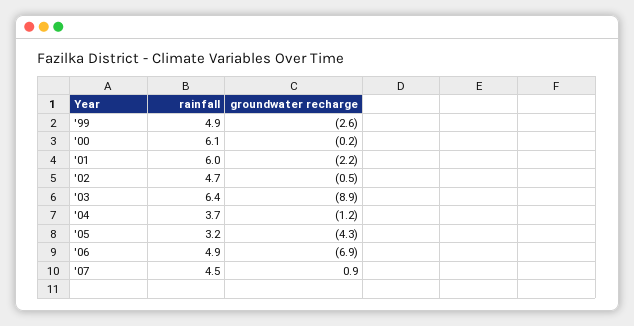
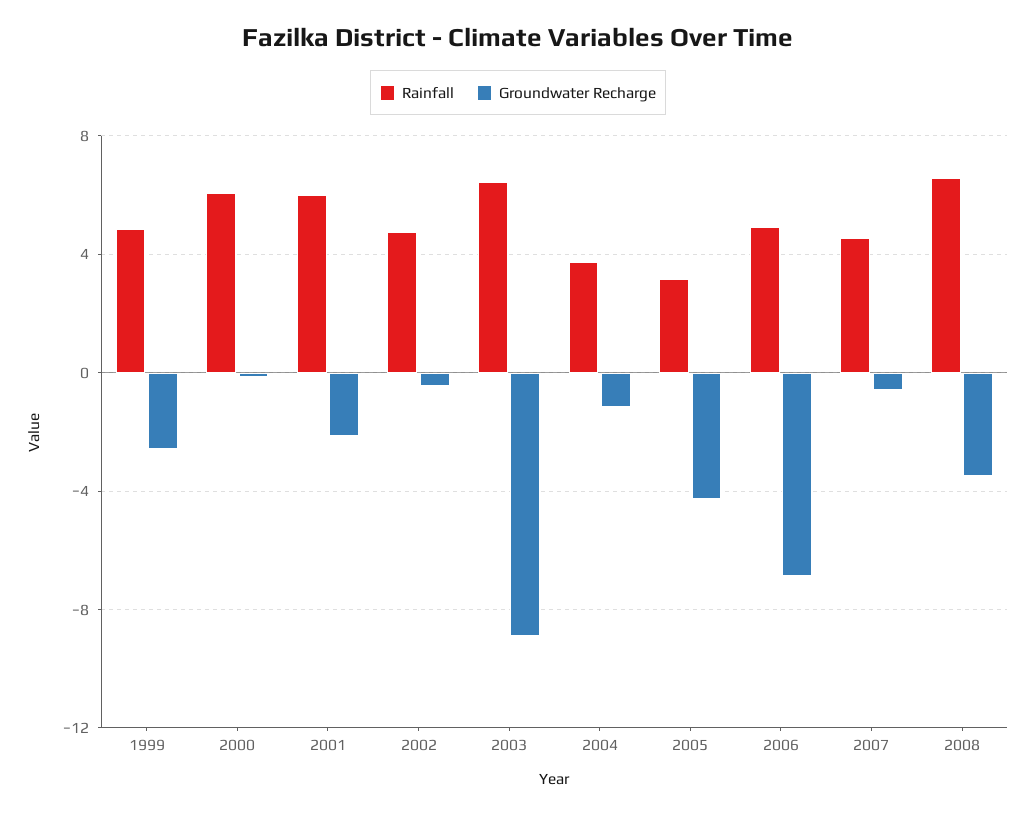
groundwater recharge, '07: 0.9 -> -0.5
rainfall, 2008: none -> 6.5
groundwater recharge, 2008: none -> -3.5

